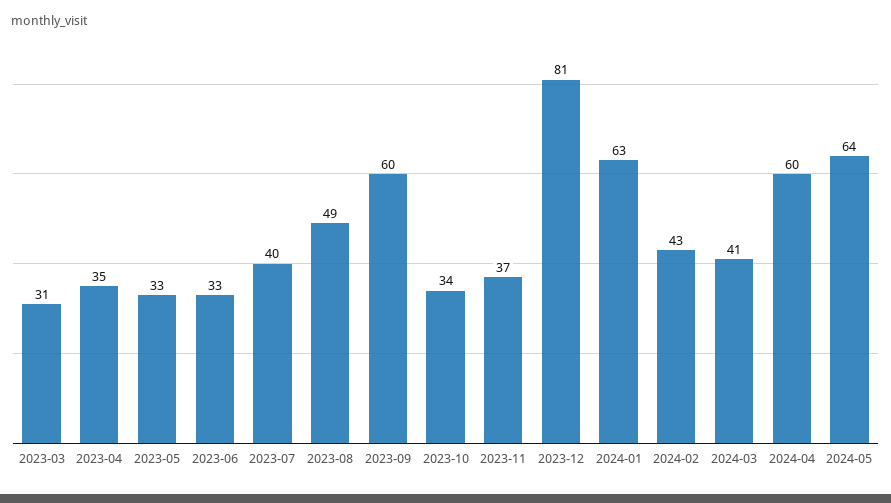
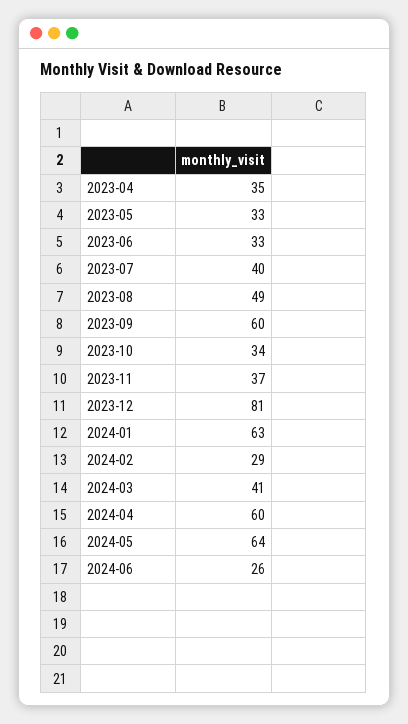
2023-03: 31 -> none
2024-02: 43 -> 29
2024-06: none -> 26

